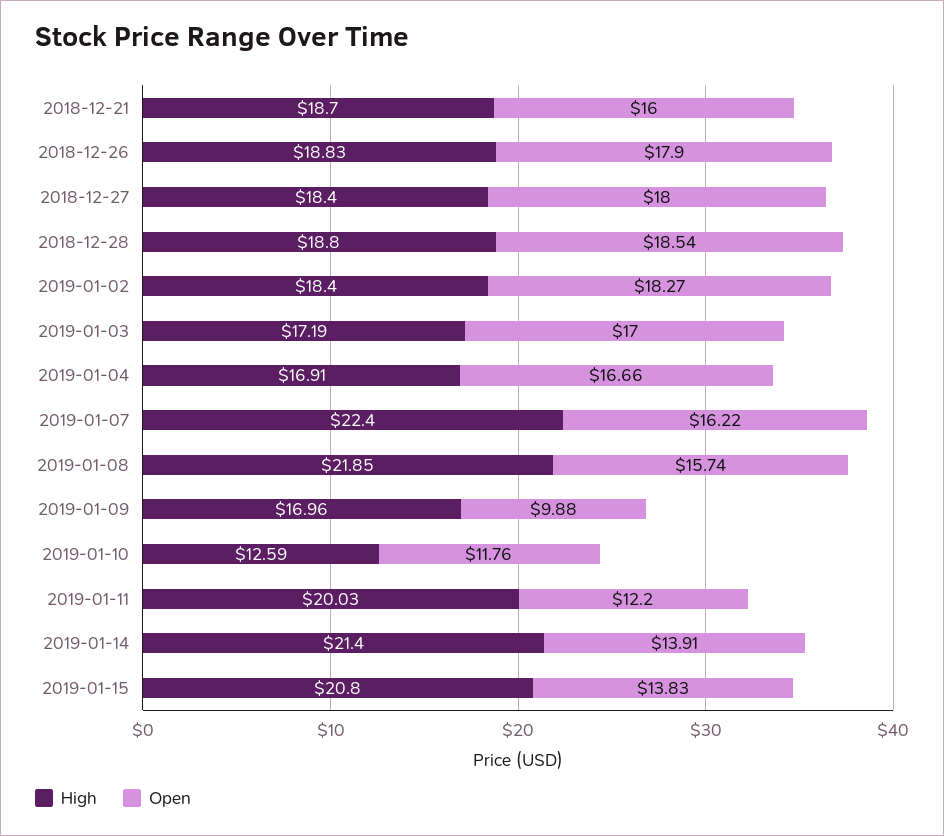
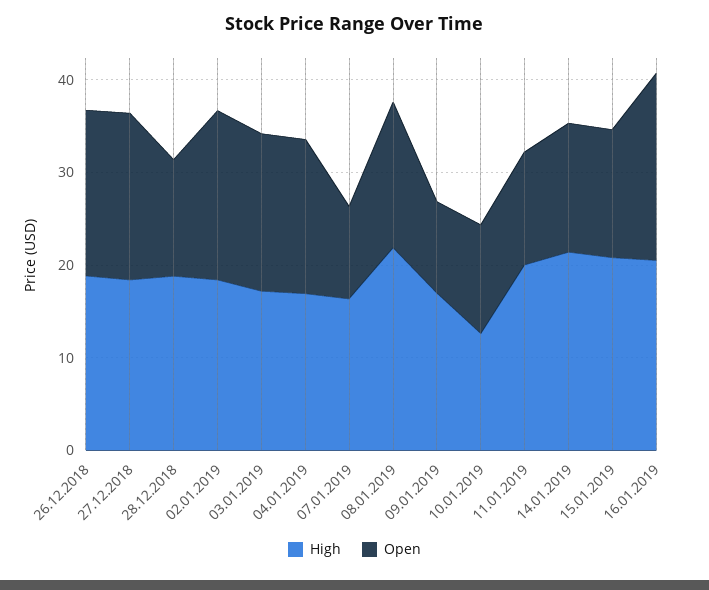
High, 2018-12-21: 18.7 -> none
Open, 2018-12-21: 16 -> none
Open, 2018-12-28: 18.54 -> 12
High, 2019-01-07: 22.4 -> 16
Open, 2019-01-07: 16.22 -> 10
High, 16.01.2019: none -> 20
Open, 16.01.2019: none -> 20

